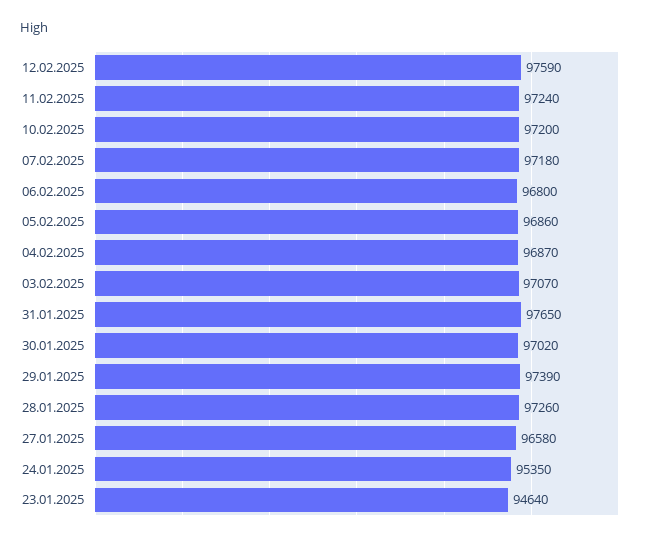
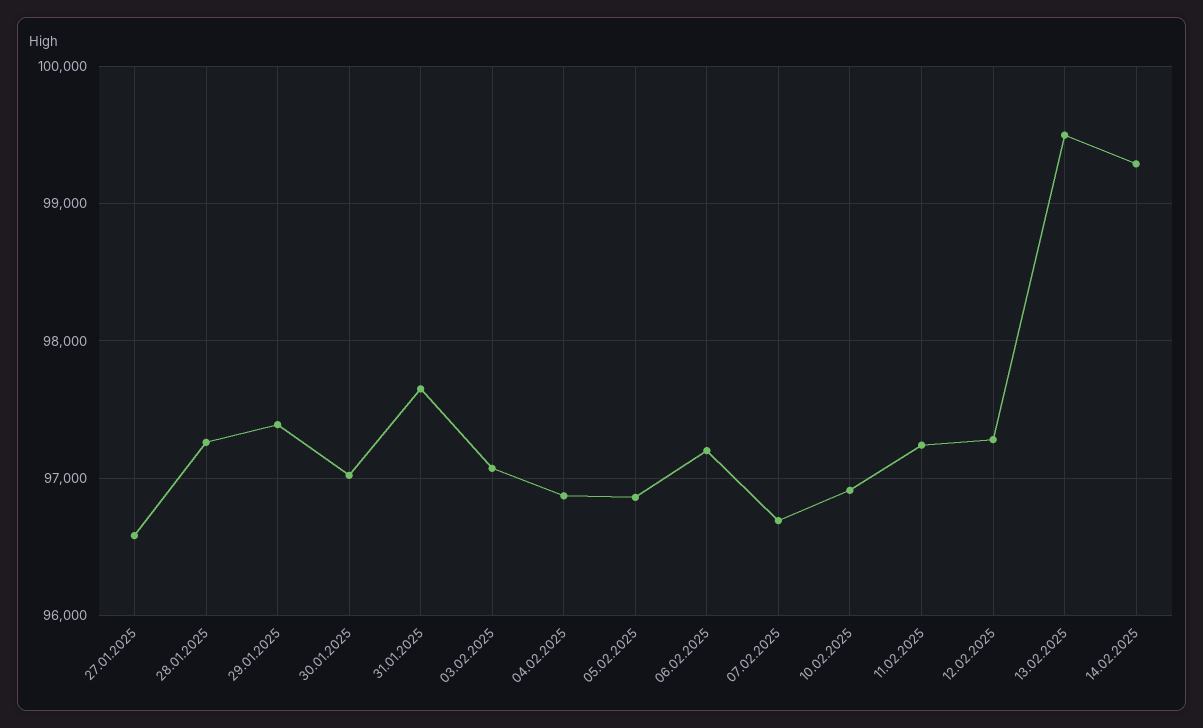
12.02.2025: 97590 -> 97300
10.02.2025: 97200 -> 96900
07.02.2025: 97180 -> 96700
06.02.2025: 96800 -> 97200
24.01.2025: 95350 -> none
23.01.2025: 94640 -> none
13.02.2025: none -> 99500
14.02.2025: none -> 99300

